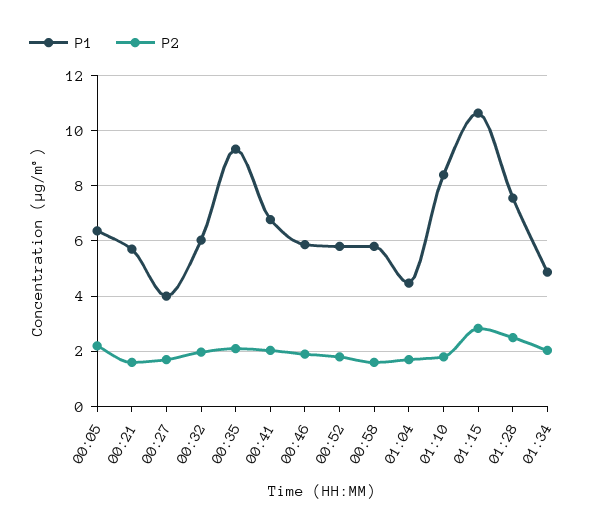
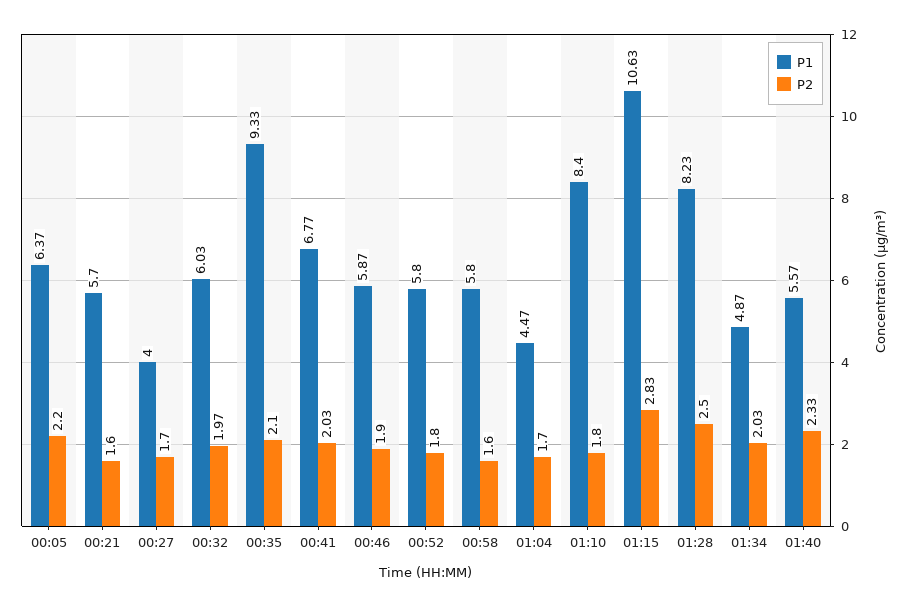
P1, 01:28: 7.5 -> 8.23
P1, 01:40: none -> 5.57
P2, 01:40: none -> 2.33

